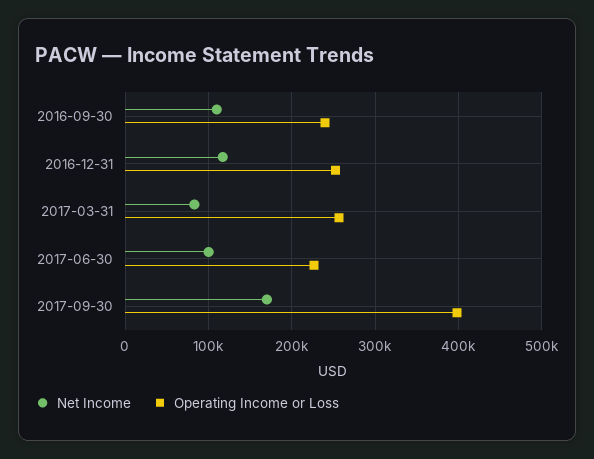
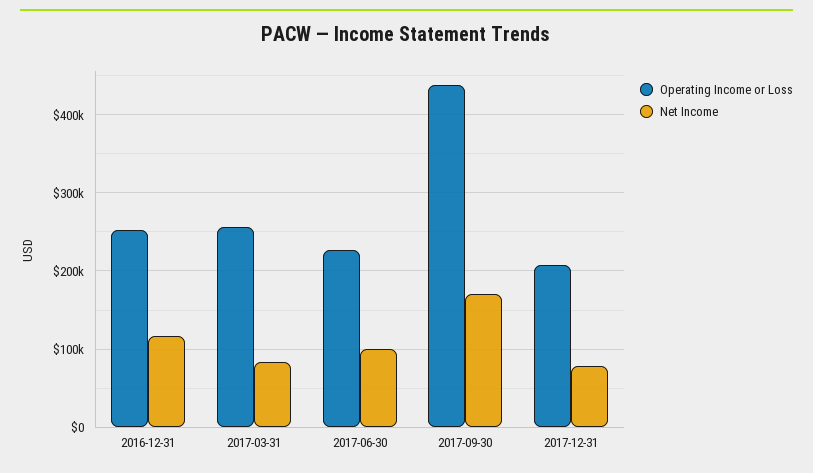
Net Income, 2016-09-30: 110000 -> none
Operating Income or Loss, 2016-09-30: 240000 -> none
Operating Income or Loss, 2017-09-30: 400000 -> 440000
Operating Income or Loss, 2017-12-31: none -> 210000
Net Income, 2017-12-31: none -> 80000

